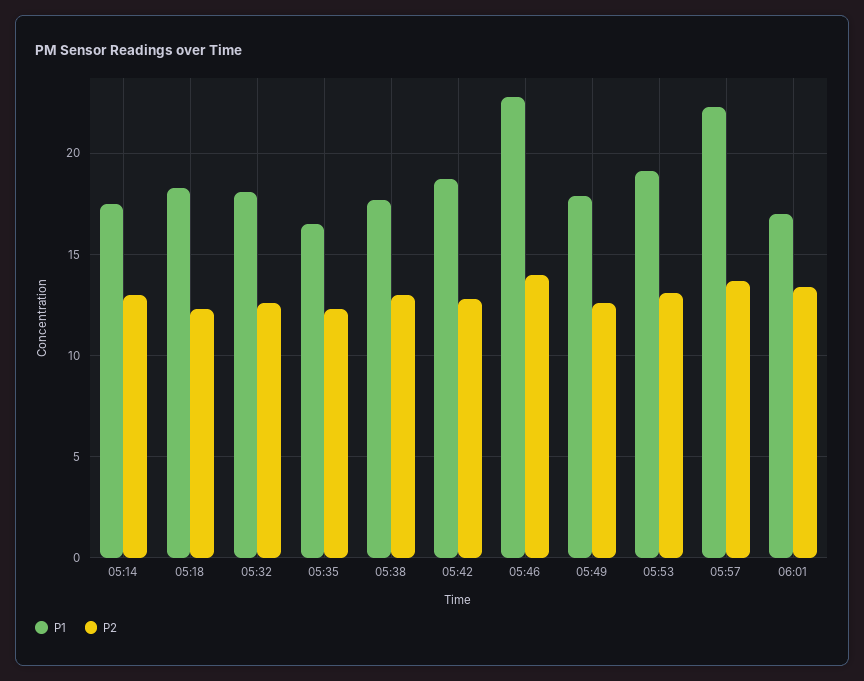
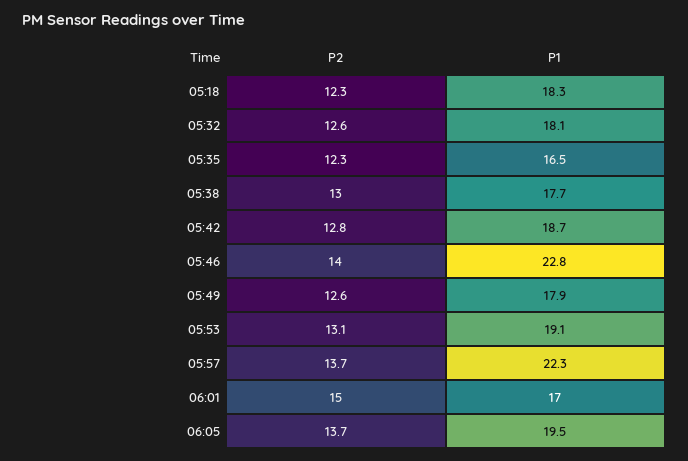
P1, 05:14: 17.5 -> none
P2, 05:14: 13 -> none
P2, 06:01: 13.5 -> 15
P2, 06:05: none -> 13.7
P1, 06:05: none -> 19.5

